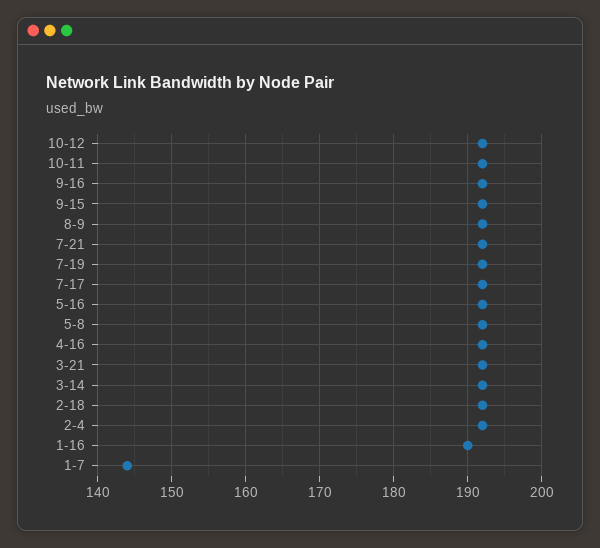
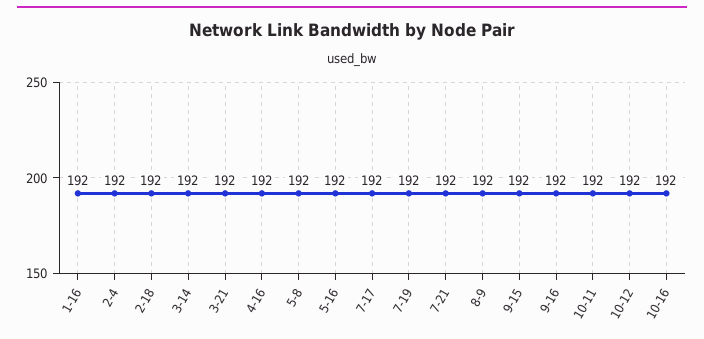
1-16: 190 -> 192
1-7: 144 -> none
10-16: none -> 192

